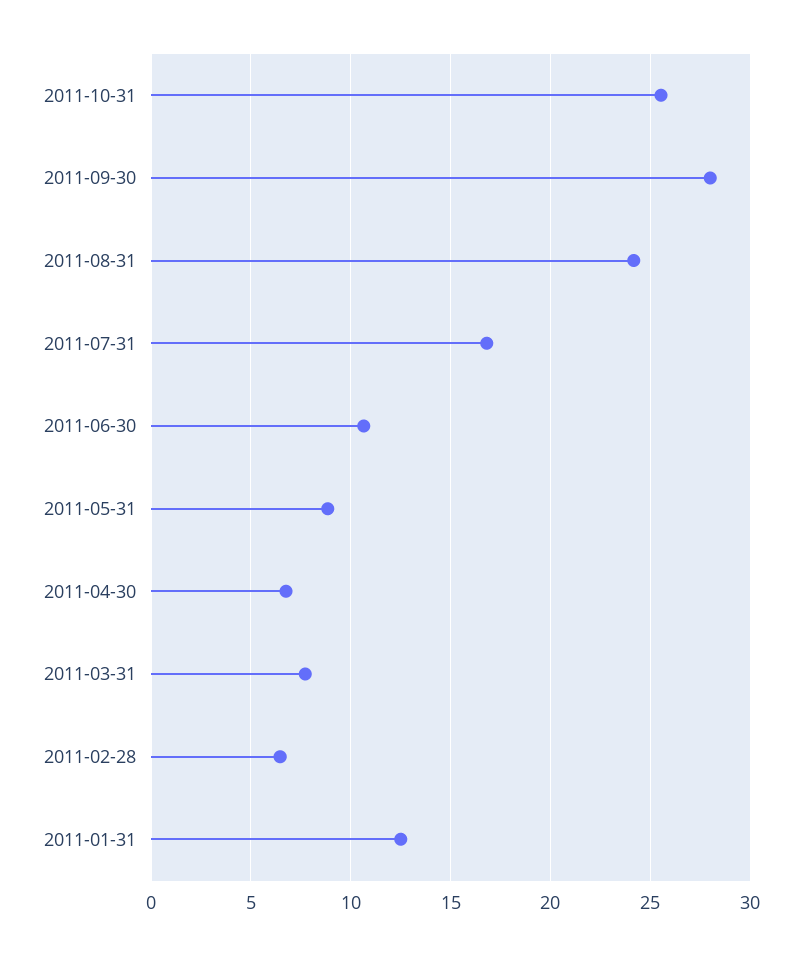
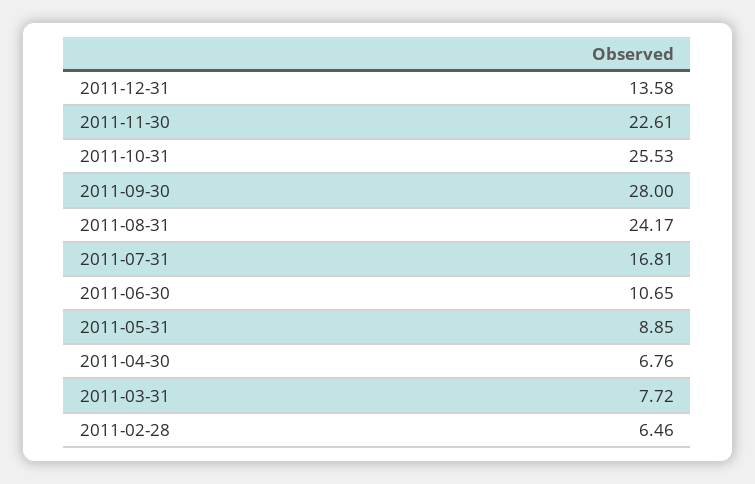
2011-01-31: 12.5 -> none
2011-12-31: none -> 13.58
2011-11-30: none -> 22.61

